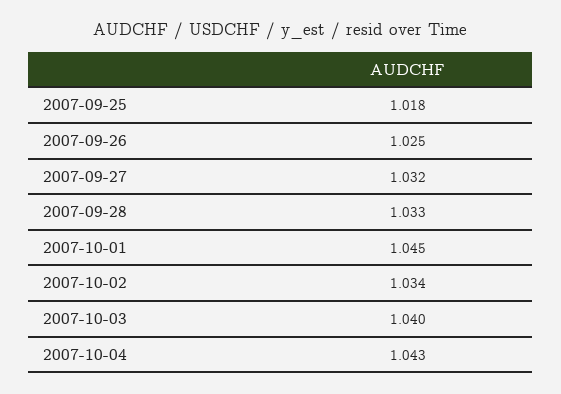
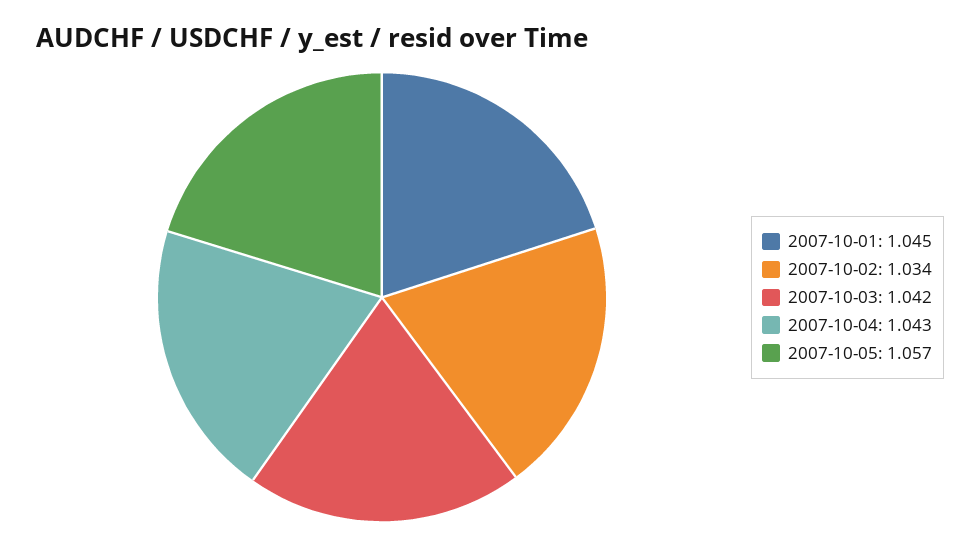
2007-09-25: 1.018 -> none
2007-09-26: 1.025 -> none
2007-09-27: 1.032 -> none
2007-09-28: 1.033 -> none
2007-10-03: 1.04 -> 1.042
2007-10-05: none -> 1.057

